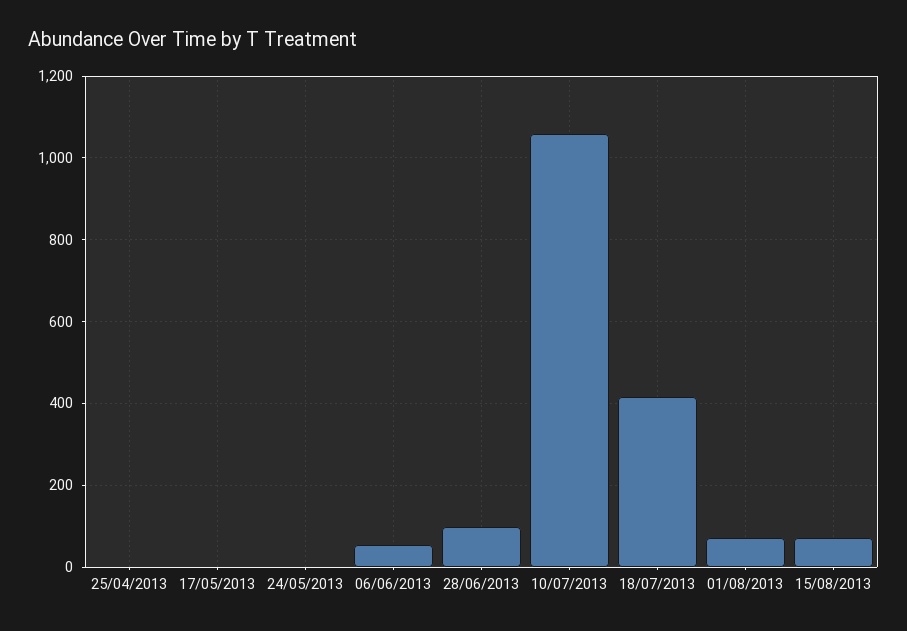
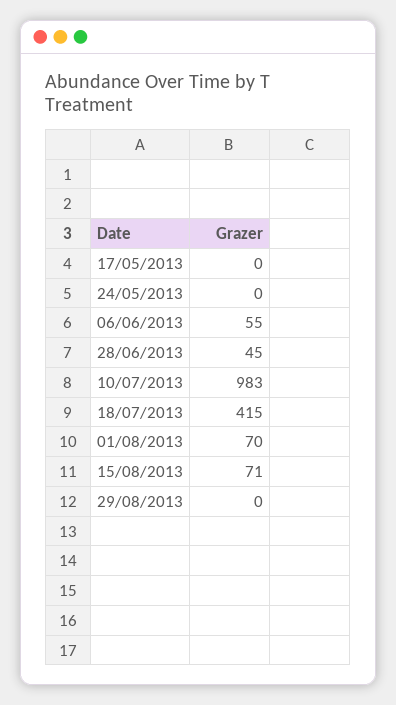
25/04/2013: 0 -> none
28/06/2013: 100 -> 45
10/07/2013: 1060 -> 983
29/08/2013: none -> 0

